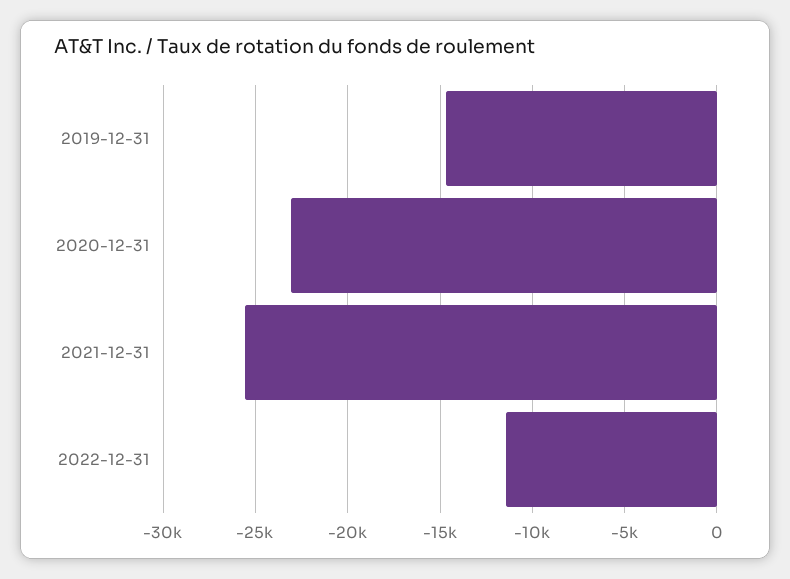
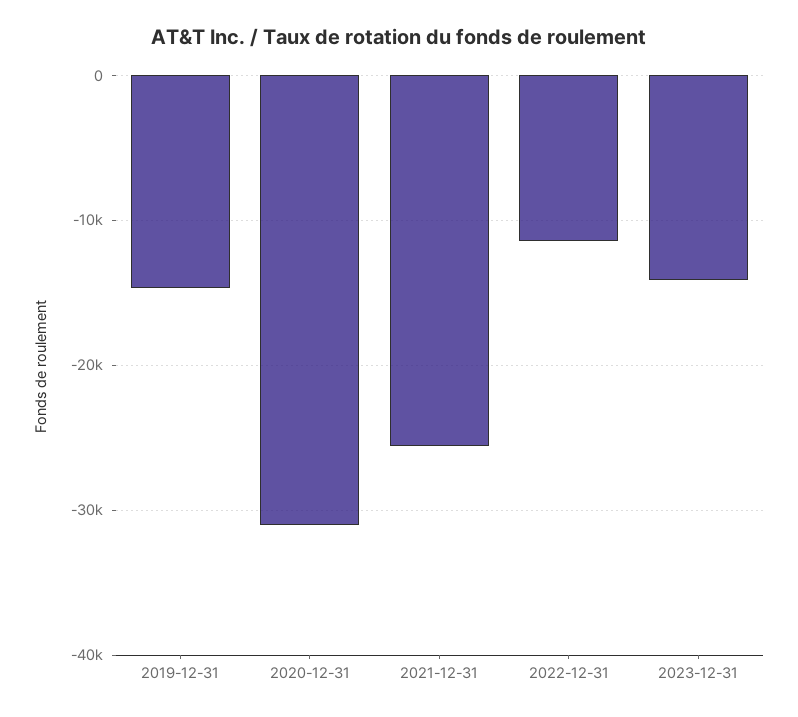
2020-12-31: -23000 -> -31000
2023-12-31: none -> -14000

